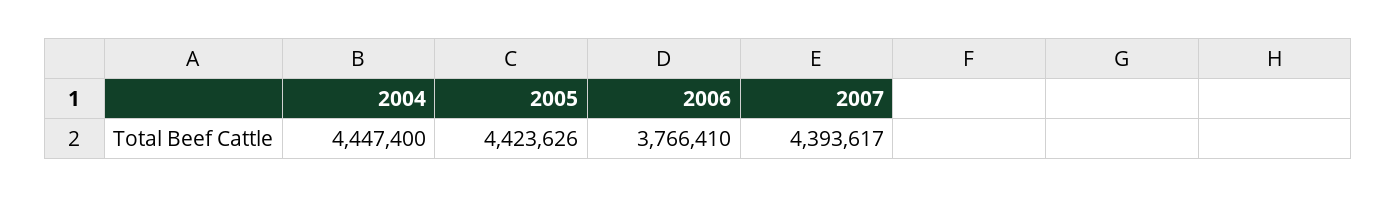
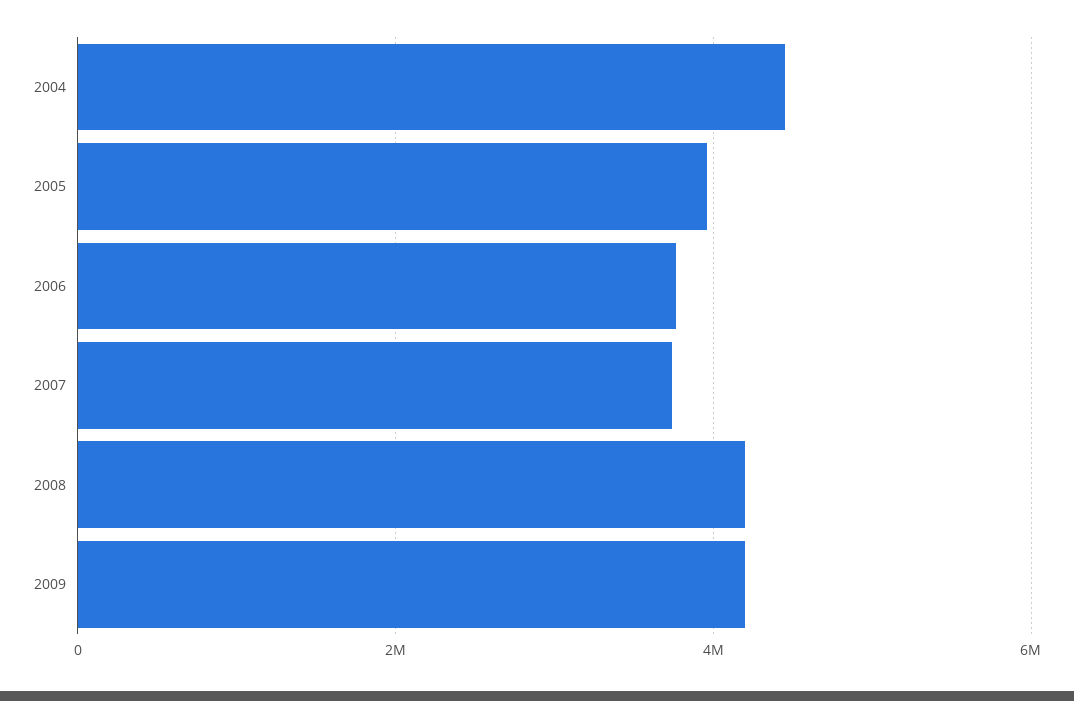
2005: 4423626 -> 4000000
2007: 4393617 -> 3800000
2008: none -> 4200000
2009: none -> 4200000

